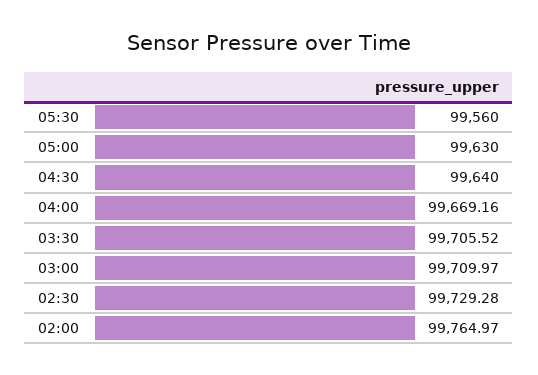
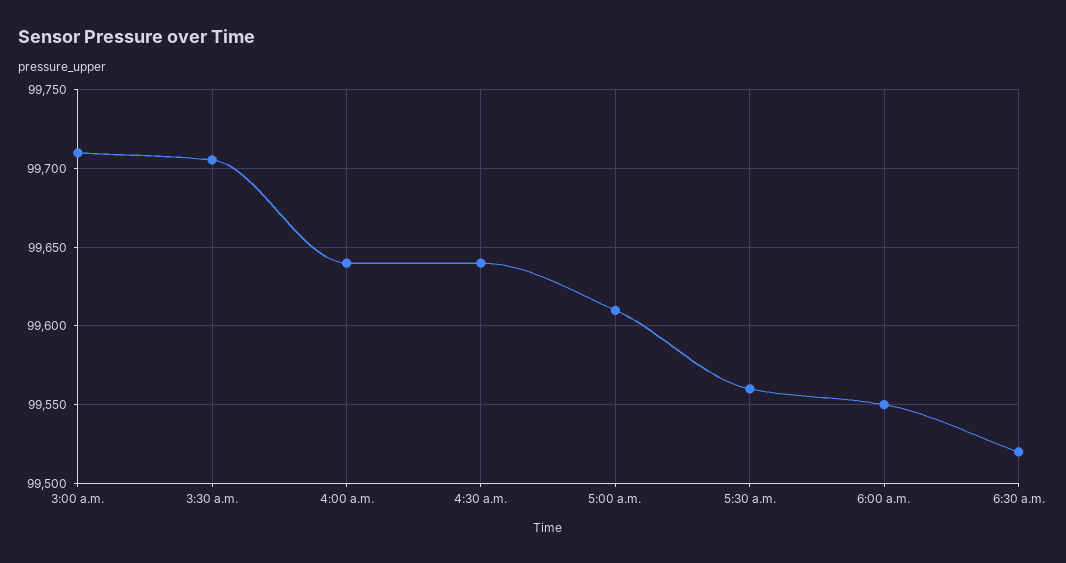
05:00: 99630 -> 99610
04:00: 99669.16 -> 99640
02:30: 99729.28 -> none
02:00: 99764.97 -> none
6:00 a.m.: none -> 99550
6:30 a.m.: none -> 99520

